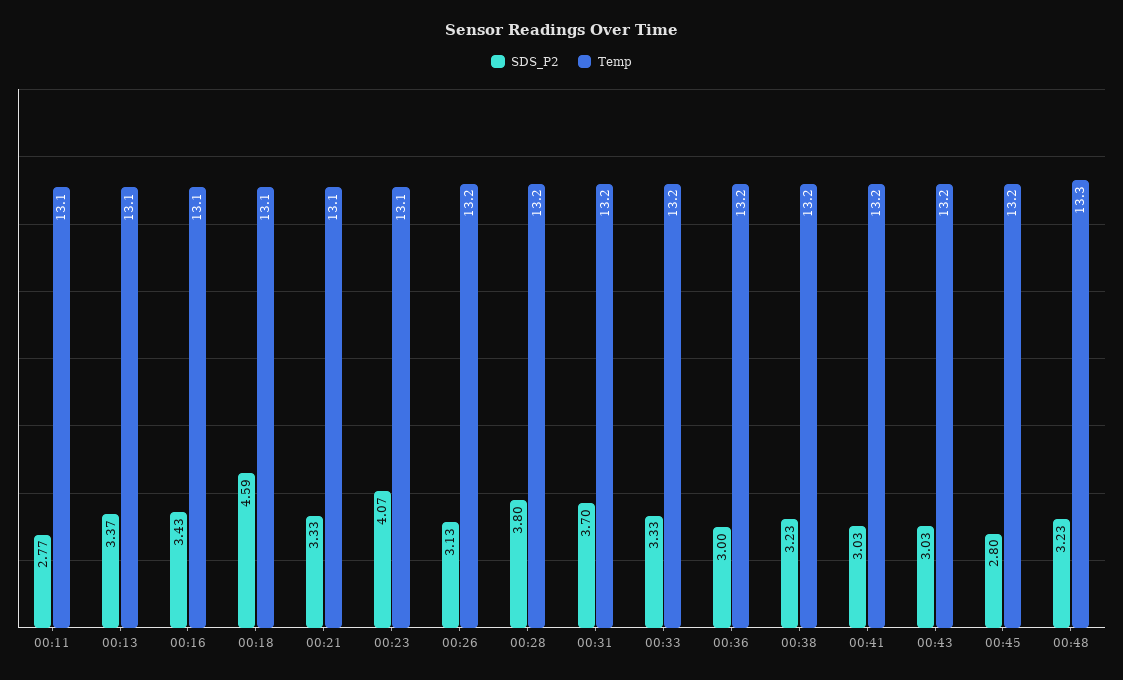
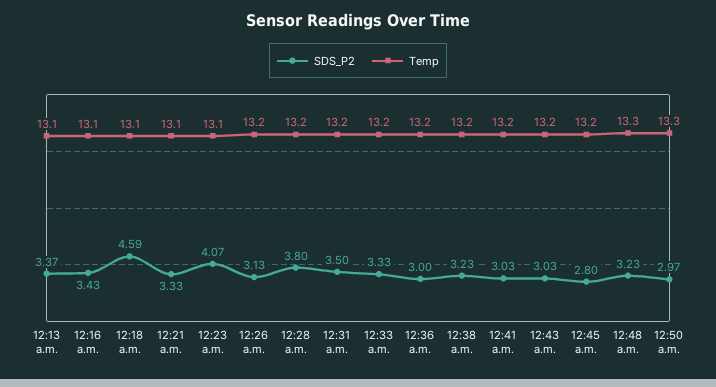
SDS_P2, 00:11: 2.77 -> none
Temp, 00:11: 13.1 -> none
SDS_P2, 00:31: 3.7 -> 3.5
SDS_P2, 12:50 a.m.: none -> 2.97
Temp, 12:50 a.m.: none -> 13.3

